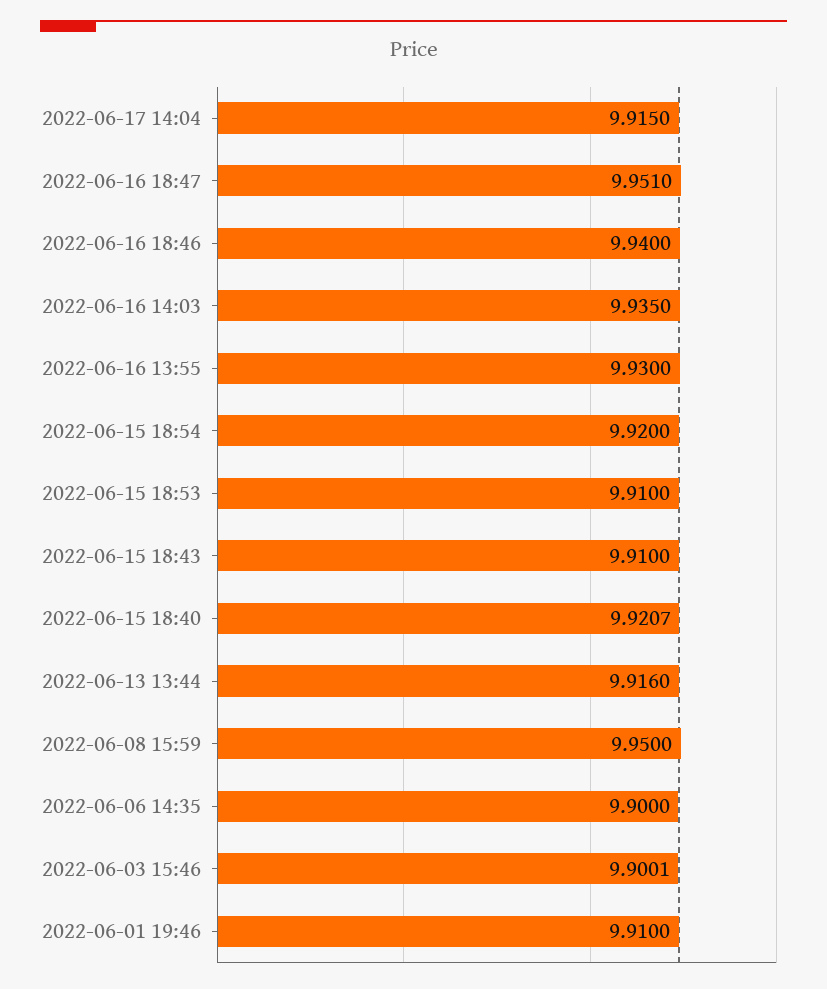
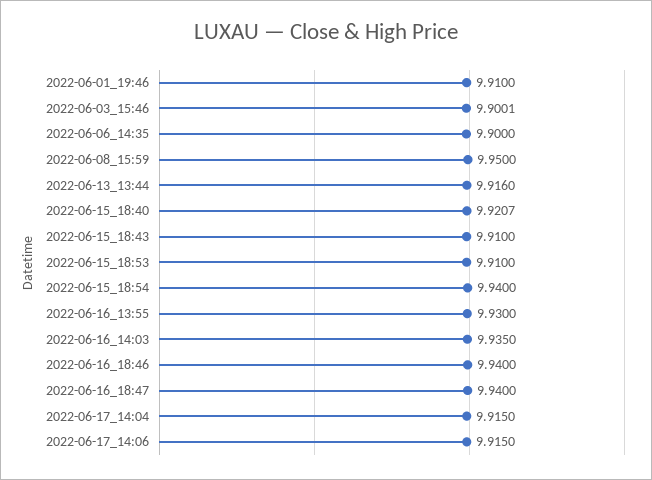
2022-06-16 18:47: 9.951 -> 9.94
2022-06-15 18:54: 9.92 -> 9.94
2022-06-17_14:06: none -> 9.915

